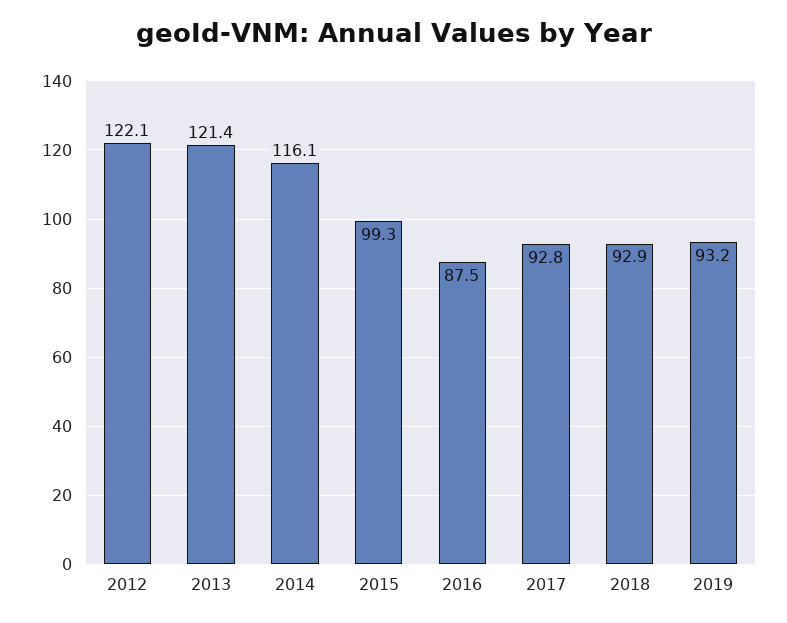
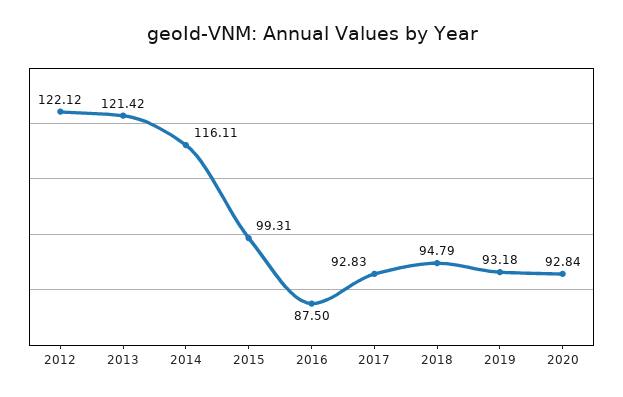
2018: 92.9 -> 94.79
2020: none -> 92.84

